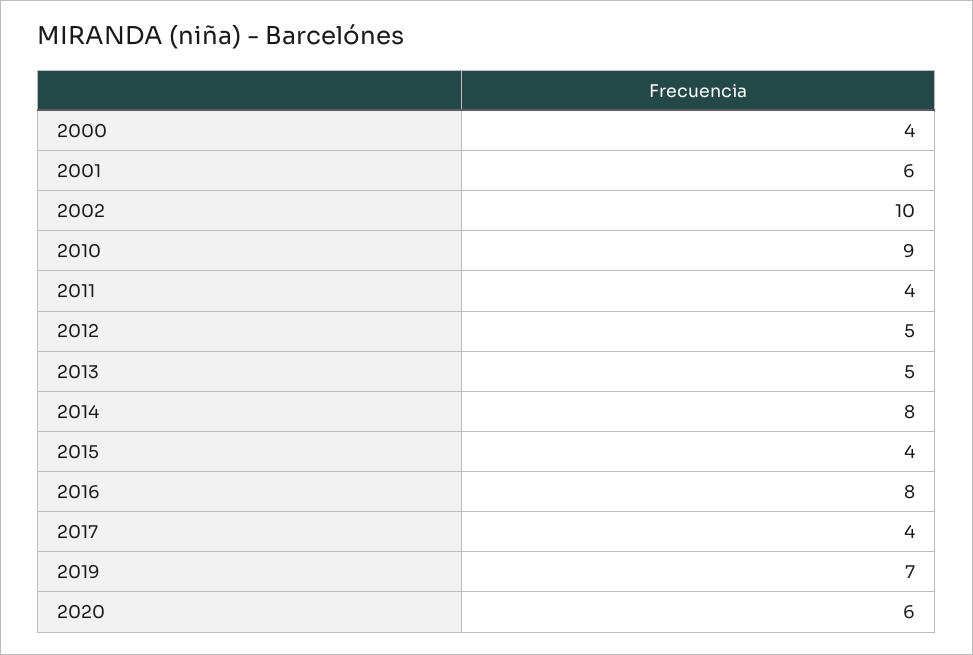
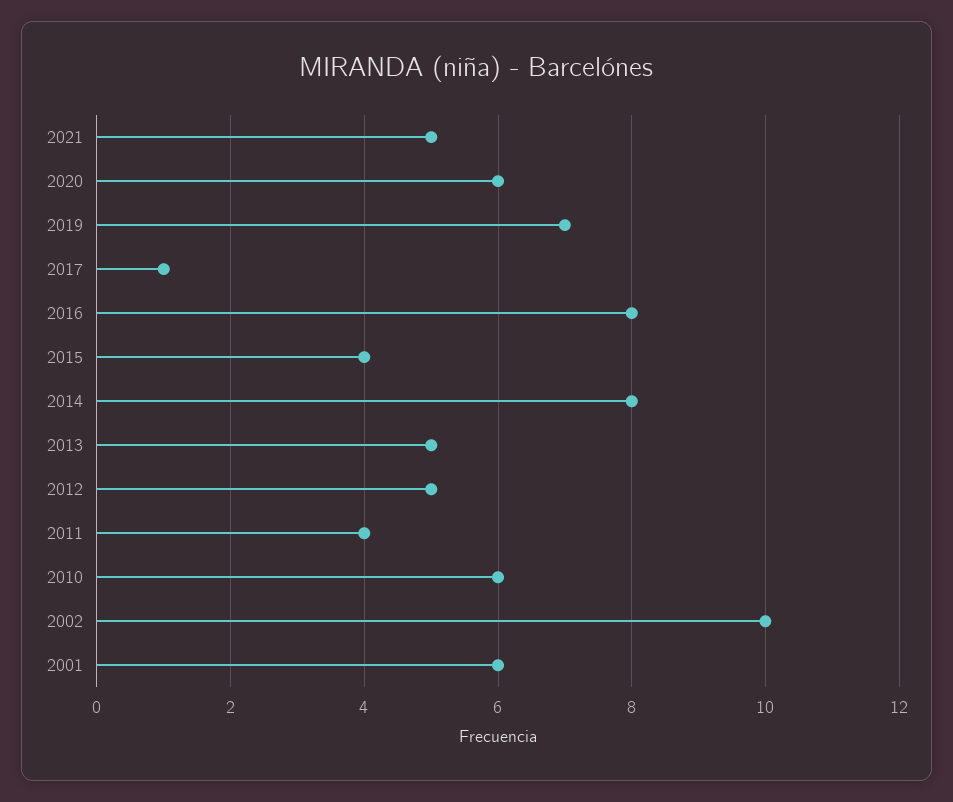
2000: 4 -> none
2010: 9 -> 6
2017: 4 -> 1
2021: none -> 5

